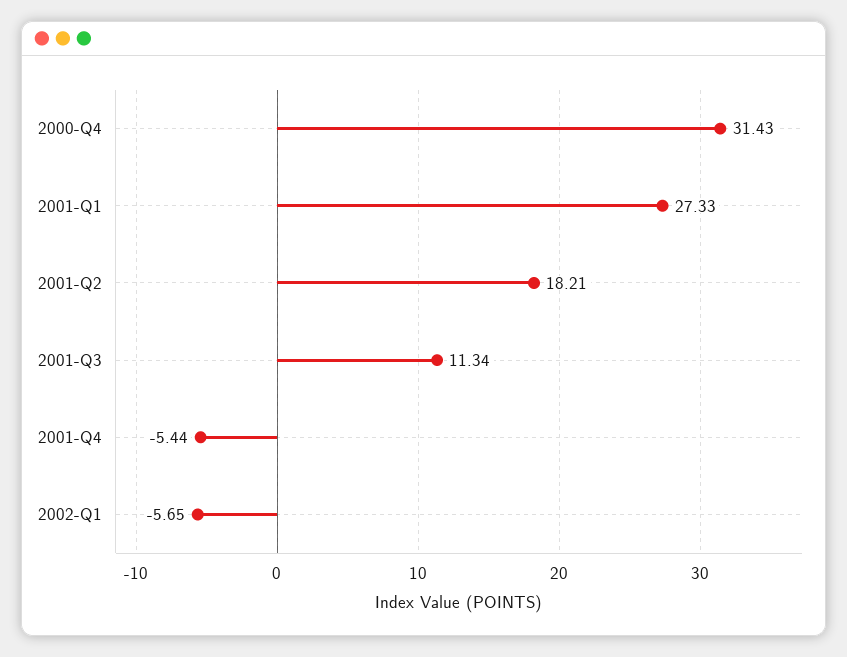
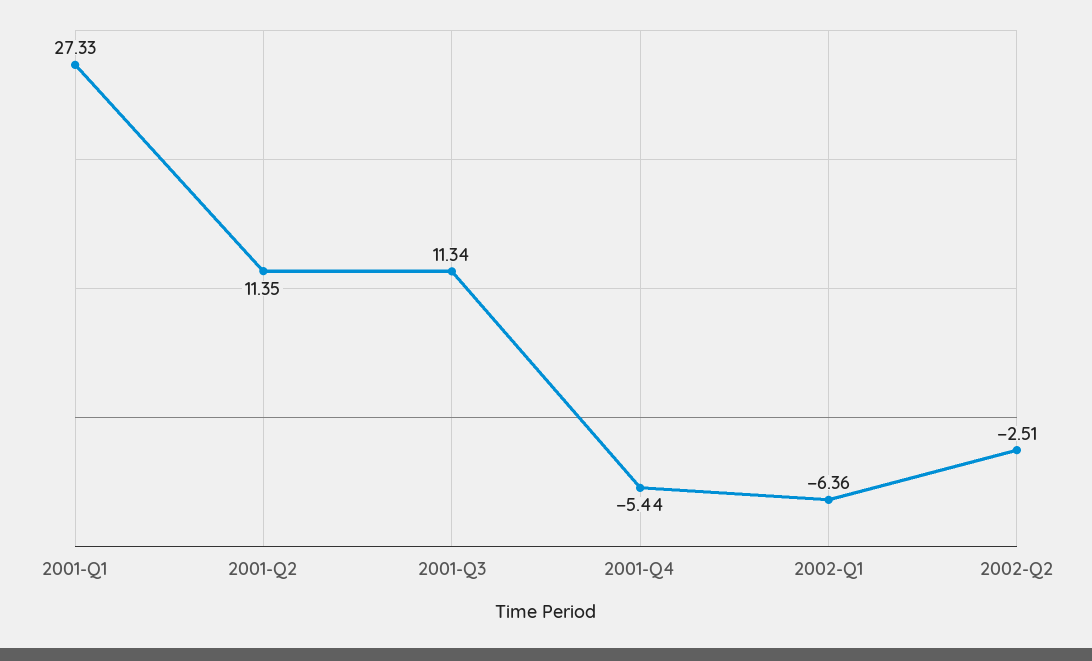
2000-Q4: 31.43 -> none
2001-Q2: 18.21 -> 11.35
2002-Q1: -5.65 -> -6.36
2002-Q2: none -> -2.51

